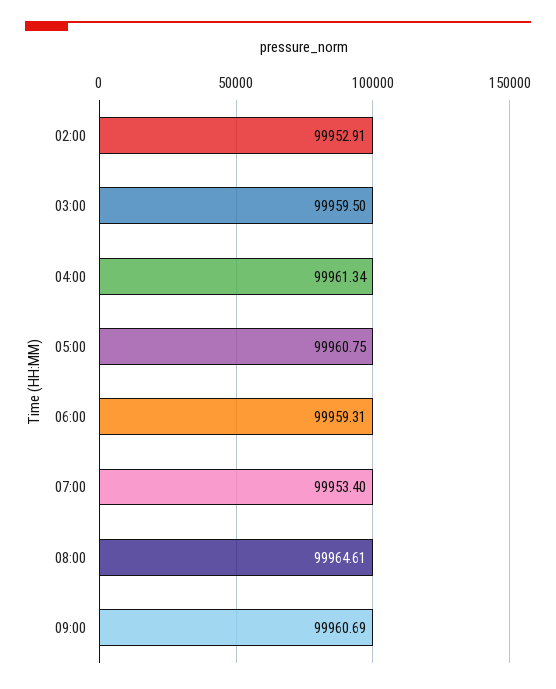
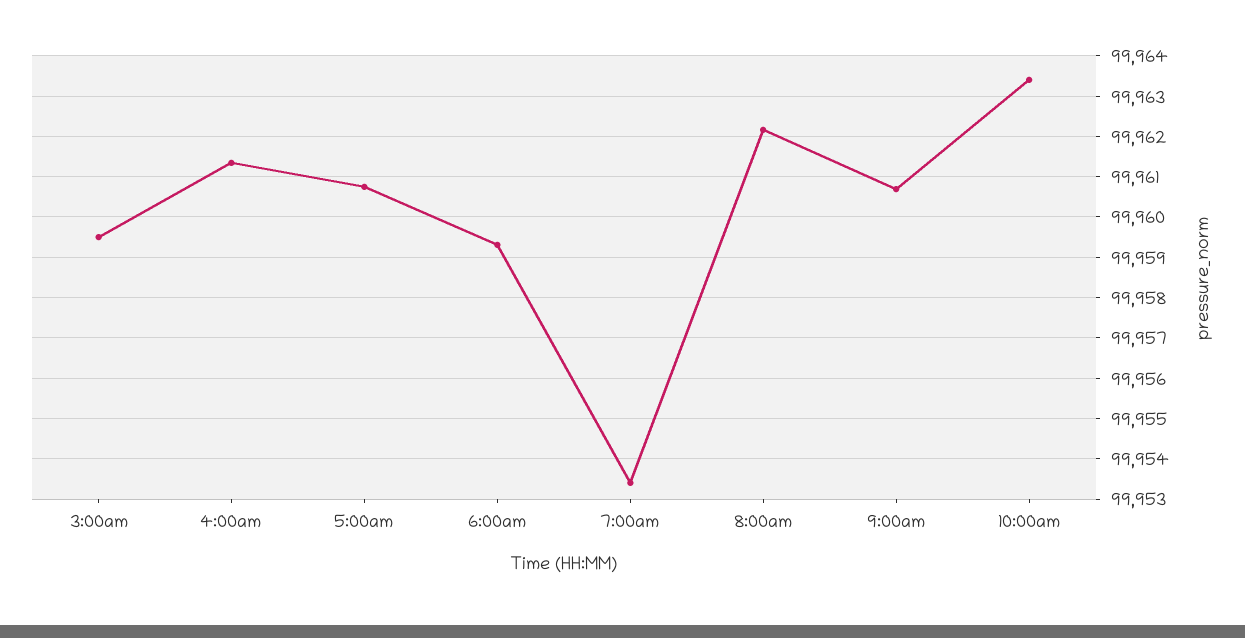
02:00: 99952.91 -> none
08:00: 99964.61 -> 99962.2
10:00am: none -> 99963.4

